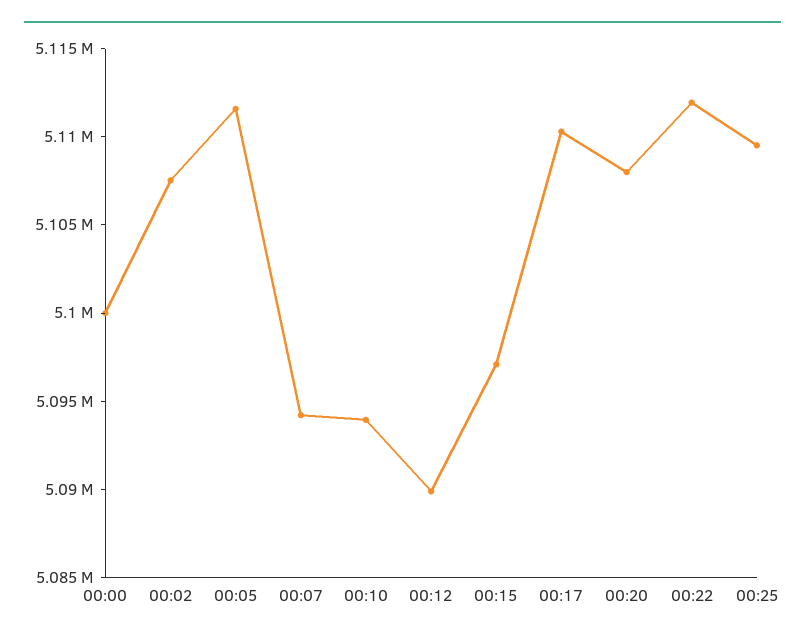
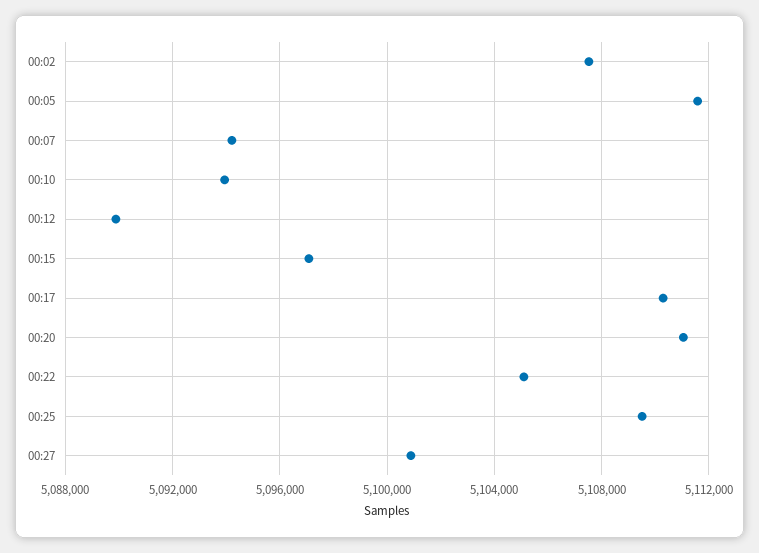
00:00: 5100000 -> none
00:20: 5108000 -> 5111000
00:22: 5112000 -> 5105000
00:27: none -> 5101000

